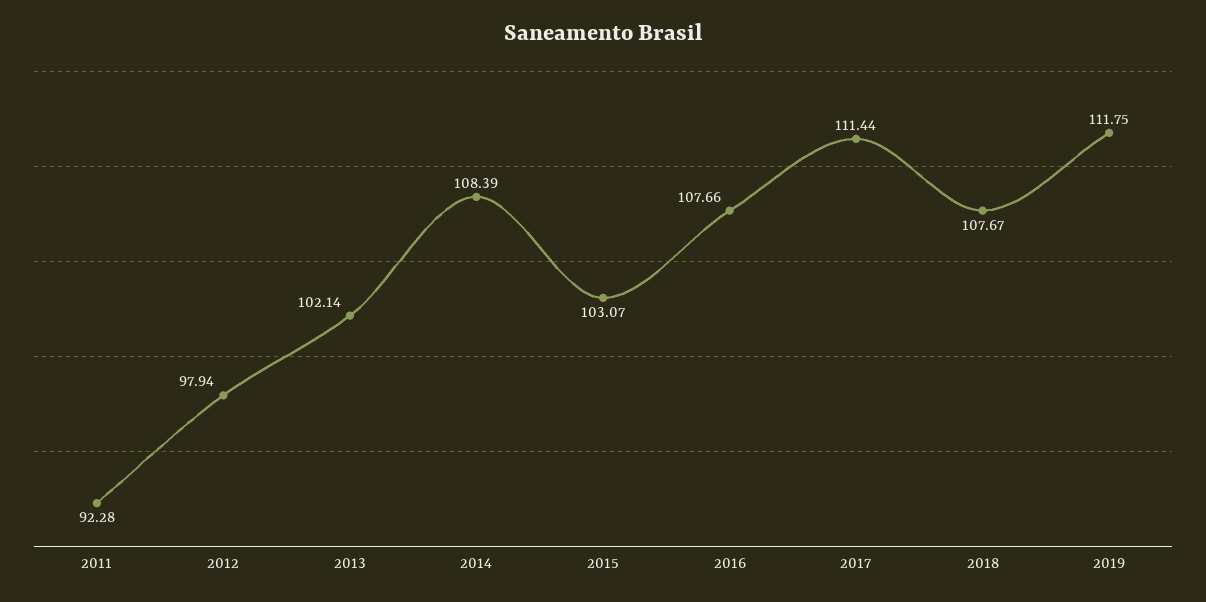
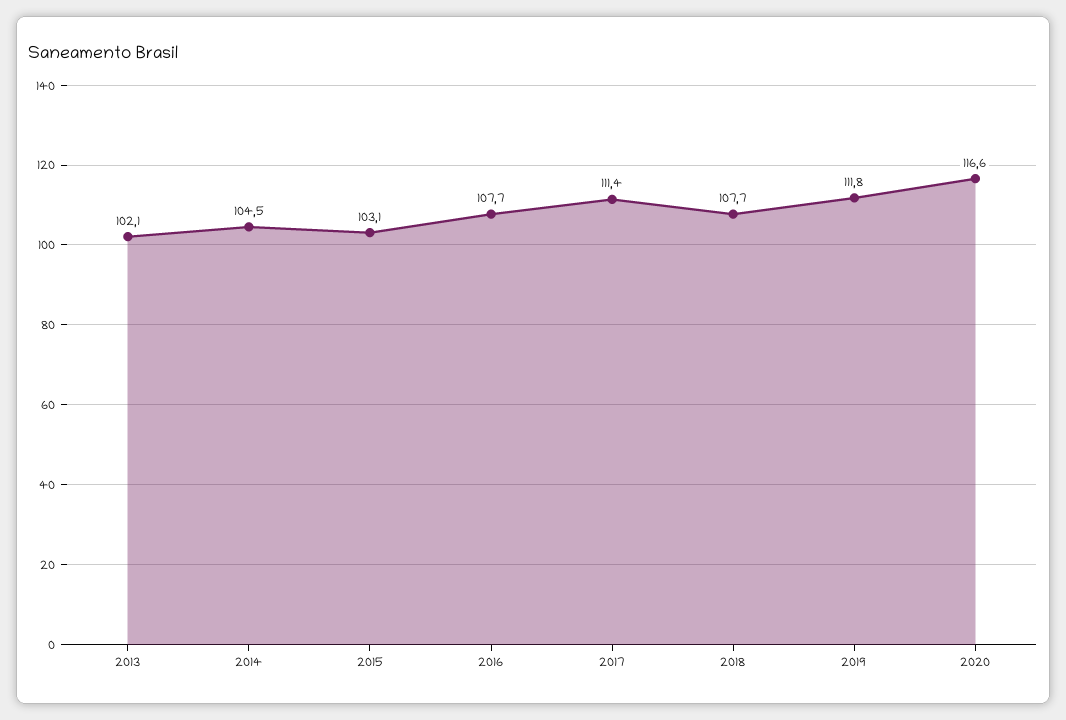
2011: 92.28 -> none
2012: 97.94 -> none
2014: 108.39 -> 104.5
2020: none -> 116.6

